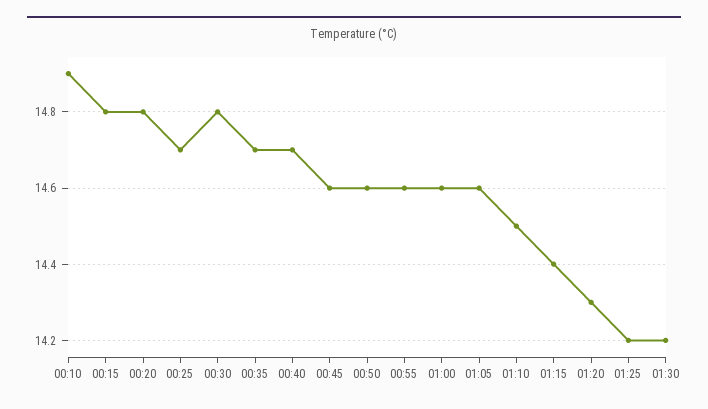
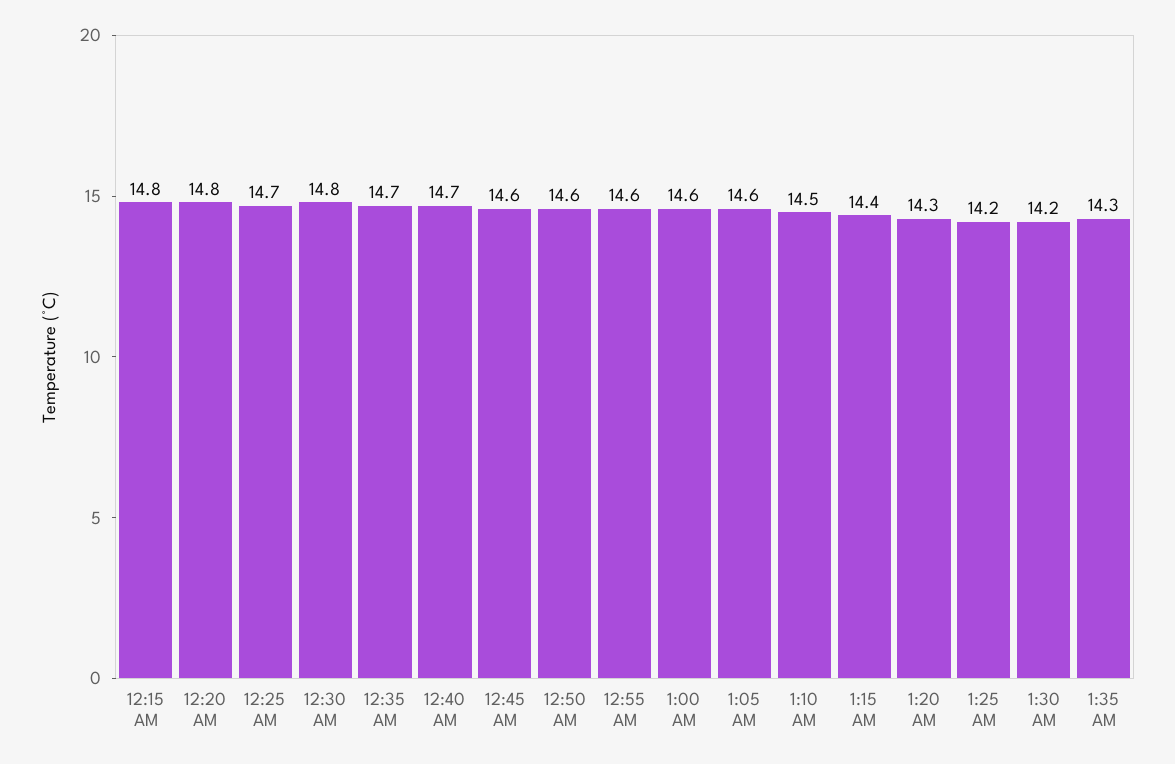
00:10: 14.9 -> none
1:35 AM: none -> 14.3

